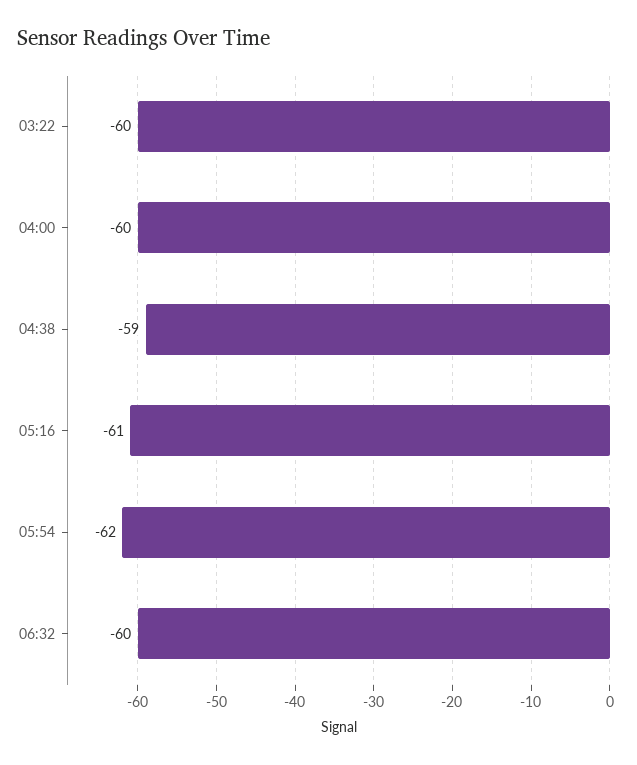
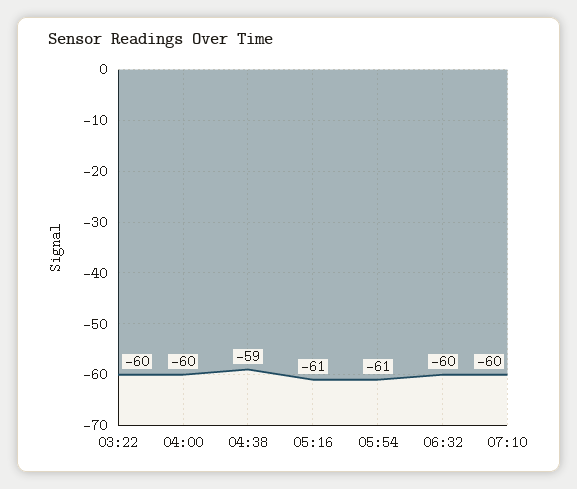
05:54: -62 -> -61
07:10: none -> -60

